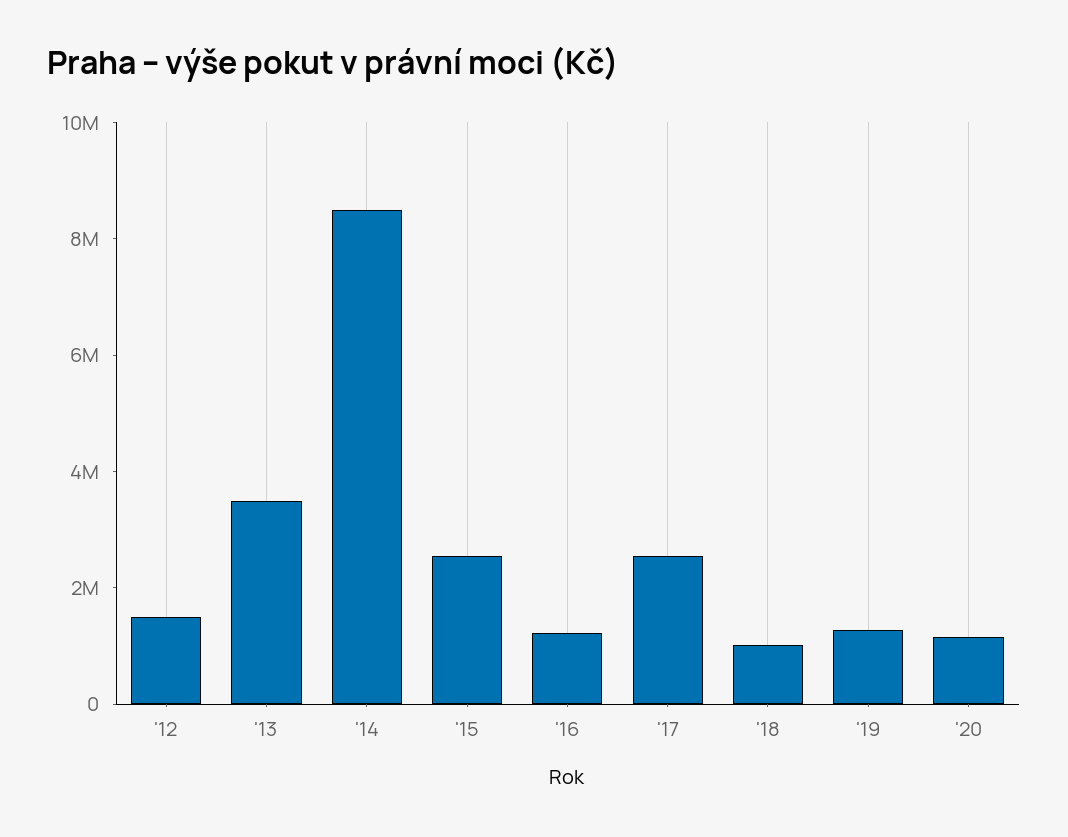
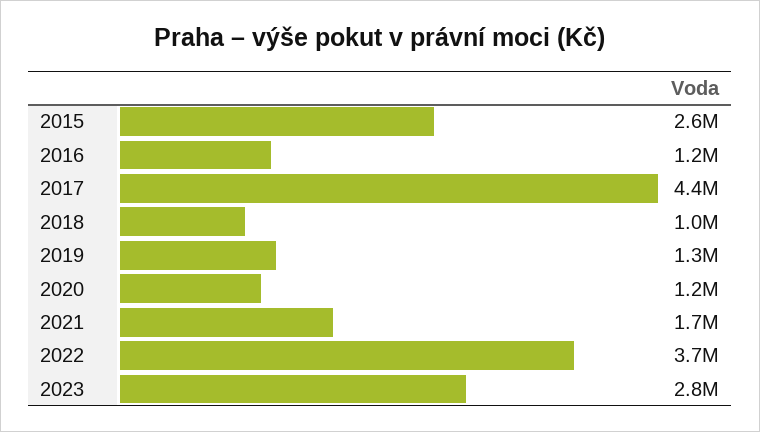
'12: 1500000 -> none
'13: 3500000 -> none
'14: 8500000 -> none
'17: 2500000 -> 4400000
2021: none -> 1700000
2022: none -> 3700000
2023: none -> 2800000

